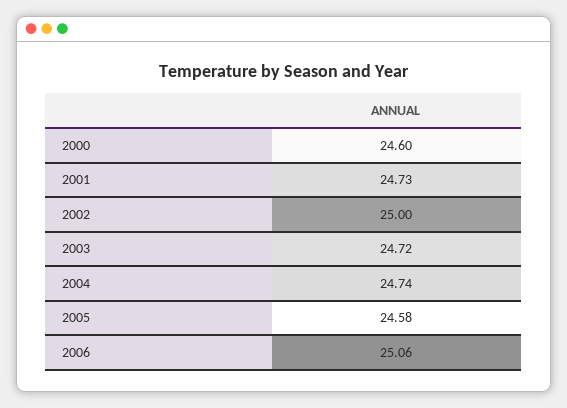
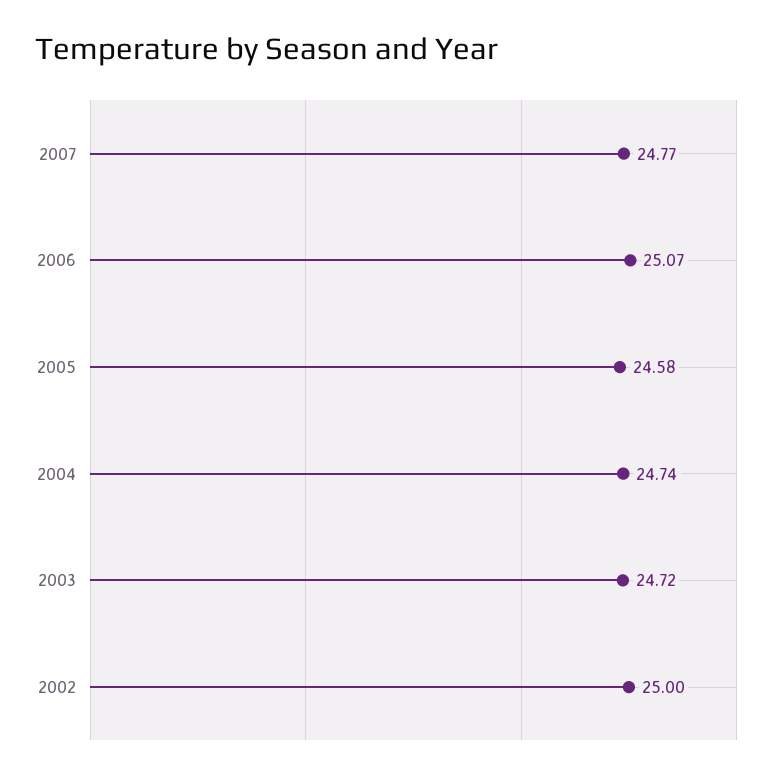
2000: 24.6 -> none
2001: 24.73 -> none
2006: 25.06 -> 25.07
2007: none -> 24.77

